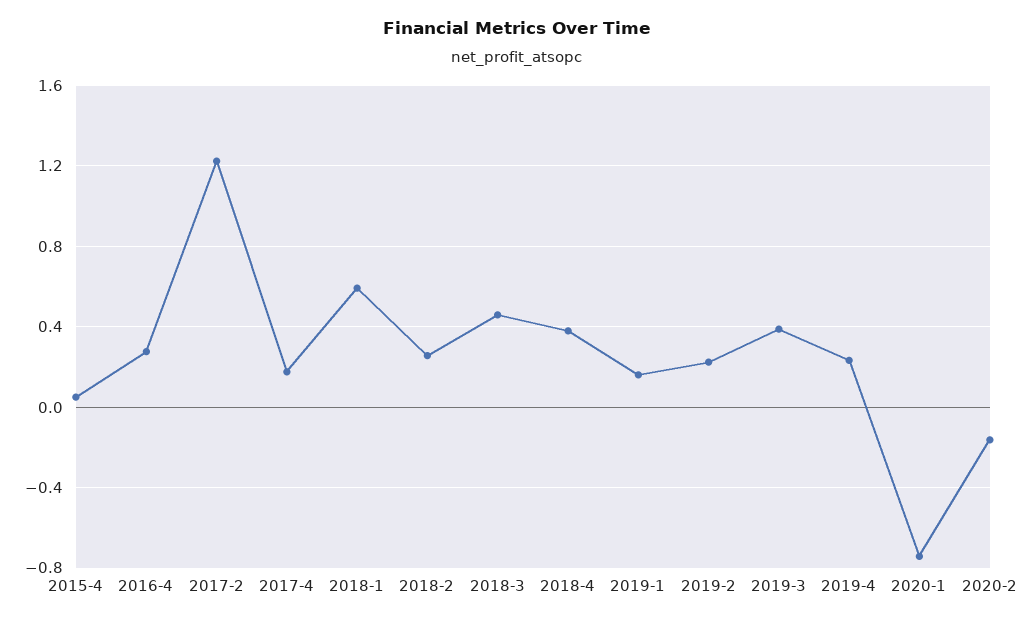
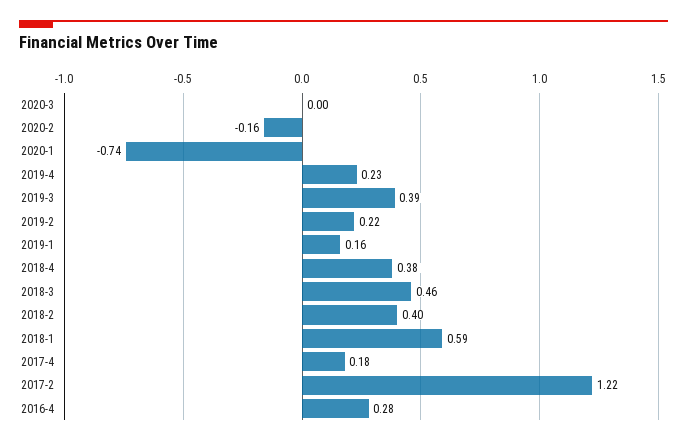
2015-4: 0.05 -> none
2018-2: 0.25 -> 0.4
2020-3: none -> 0

